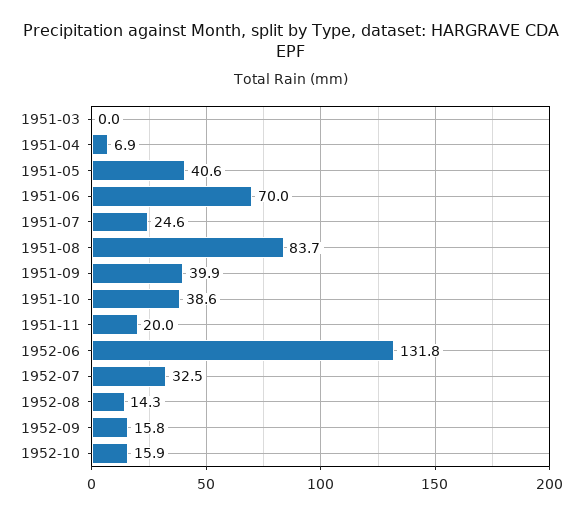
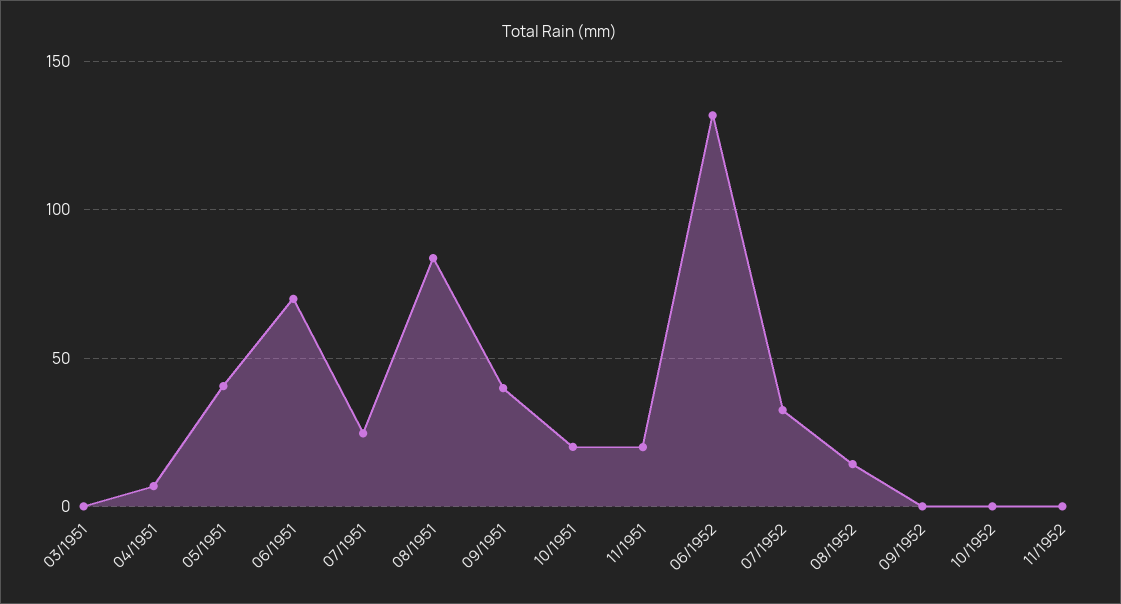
1951-10: 38.6 -> 20
1952-09: 15.8 -> 0
1952-10: 15.9 -> 0
11/1952: none -> 0

